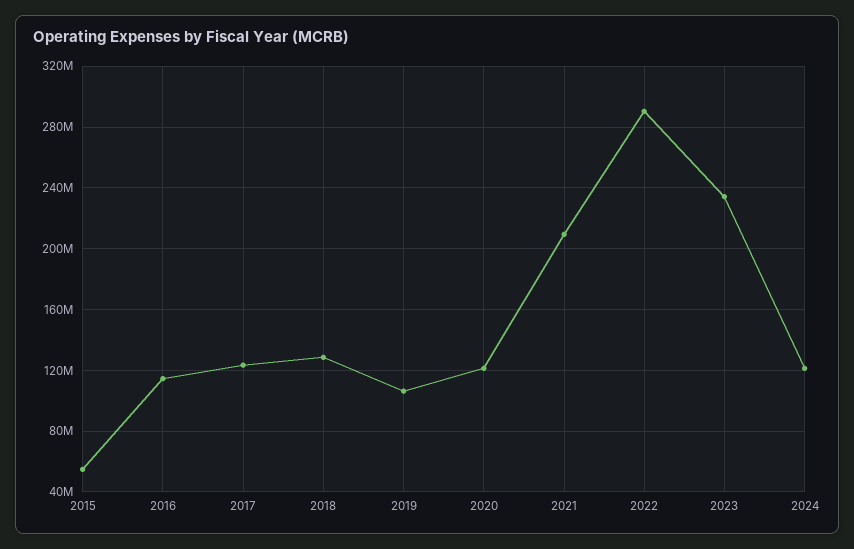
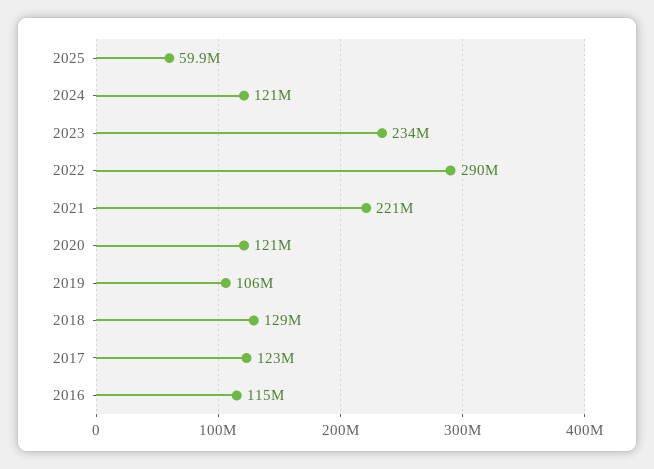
2015: 55000000 -> none
2021: 210000000 -> 221000000
2025: none -> 59900000

